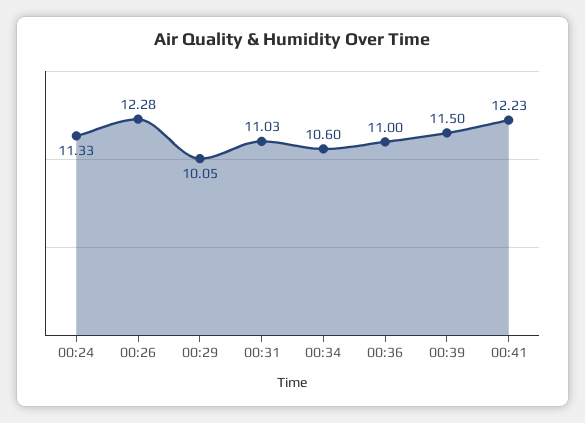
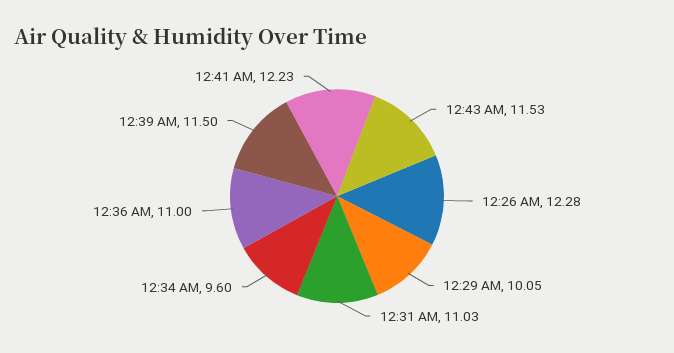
00:24: 11.33 -> none
00:34: 10.6 -> 9.6
12:43 AM: none -> 11.53

